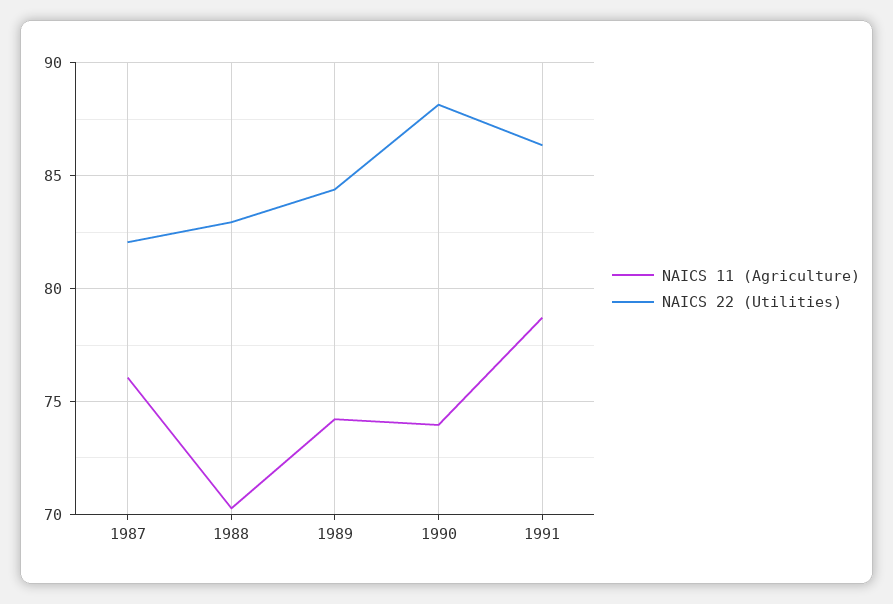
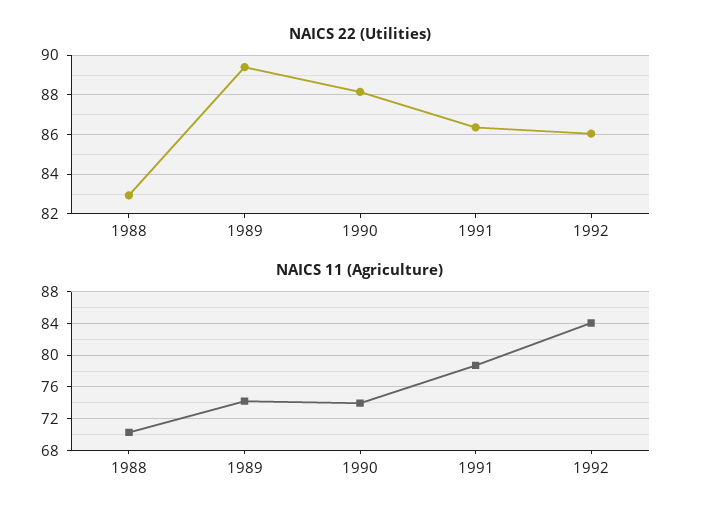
NAICS 11 (Agriculture), 1987: 76 -> none
NAICS 22 (Utilities), 1987: 82 -> none
NAICS 22 (Utilities), 1989: 84.5 -> 89.5
NAICS 22 (Utilities), 1992: none -> 86
NAICS 11 (Agriculture), 1992: none -> 84

